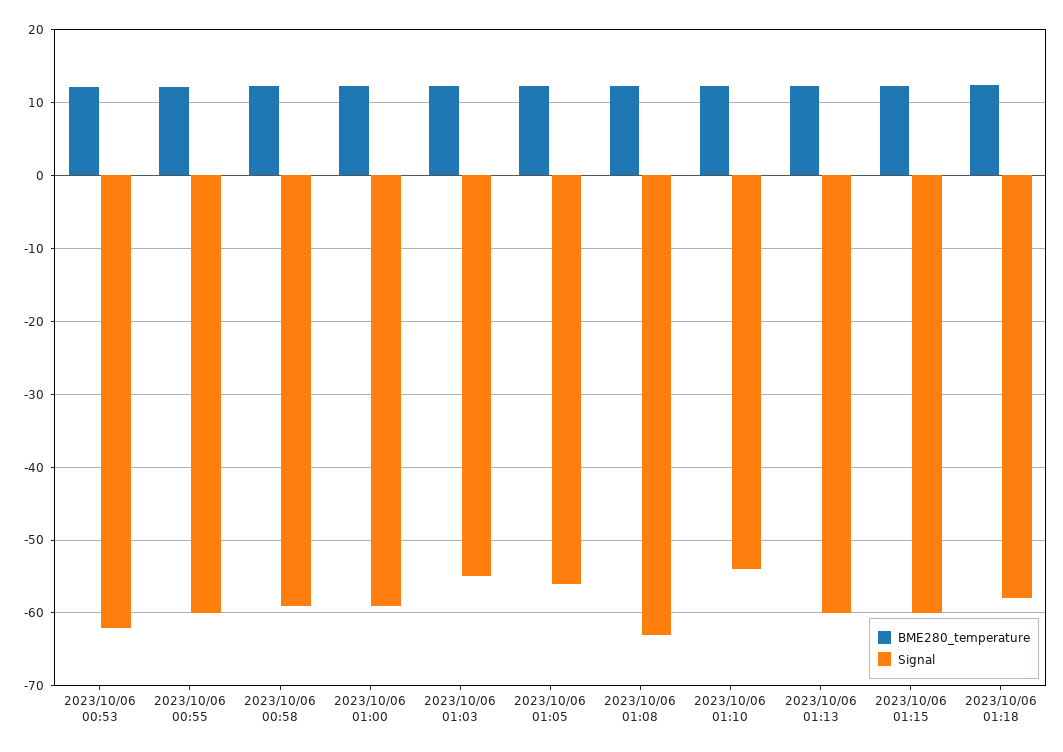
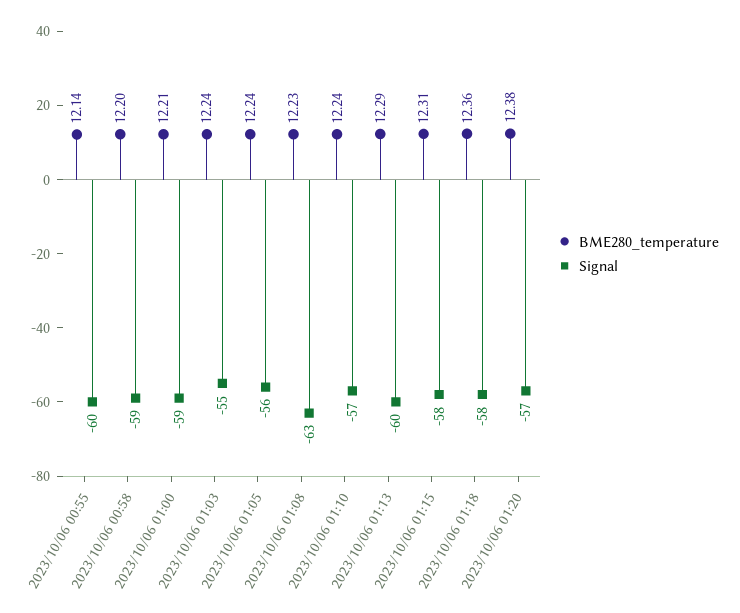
BME280_temperature, 2023/10/06 00:53: 12 -> none
Signal, 2023/10/06 00:53: -62 -> none
Signal, 2023/10/06 01:10: -54 -> -57
Signal, 2023/10/06 01:15: -60 -> -58
BME280_temperature, 2023/10/06 01:20: none -> 12.38
Signal, 2023/10/06 01:20: none -> -57

